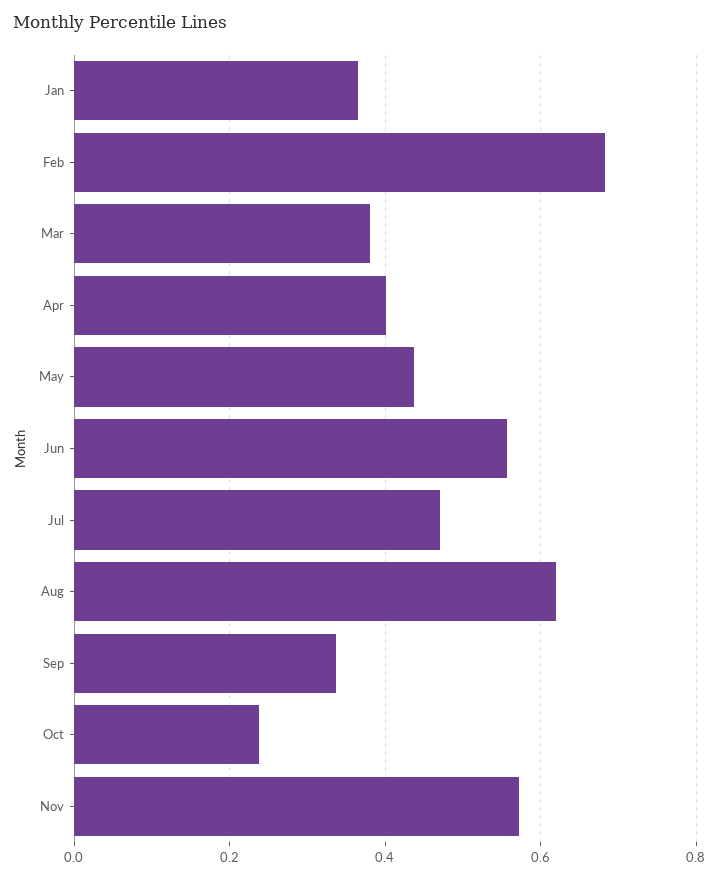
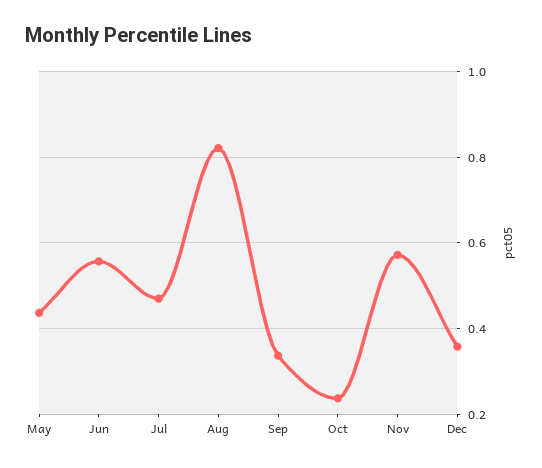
Jan: 0.36 -> none
Feb: 0.68 -> none
Mar: 0.38 -> none
Apr: 0.4 -> none
Aug: 0.62 -> 0.82
Dec: none -> 0.36

